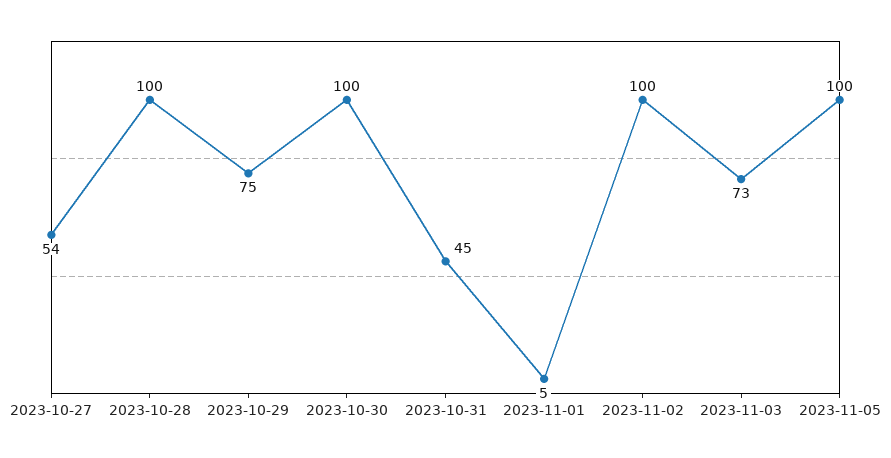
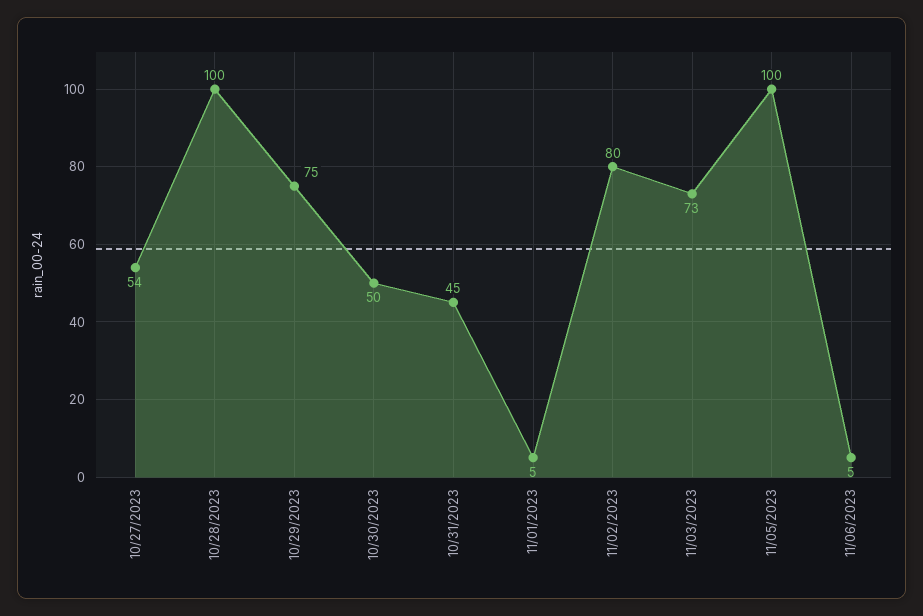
2023-10-30: 100 -> 50
2023-11-02: 100 -> 80
11/06/2023: none -> 5

